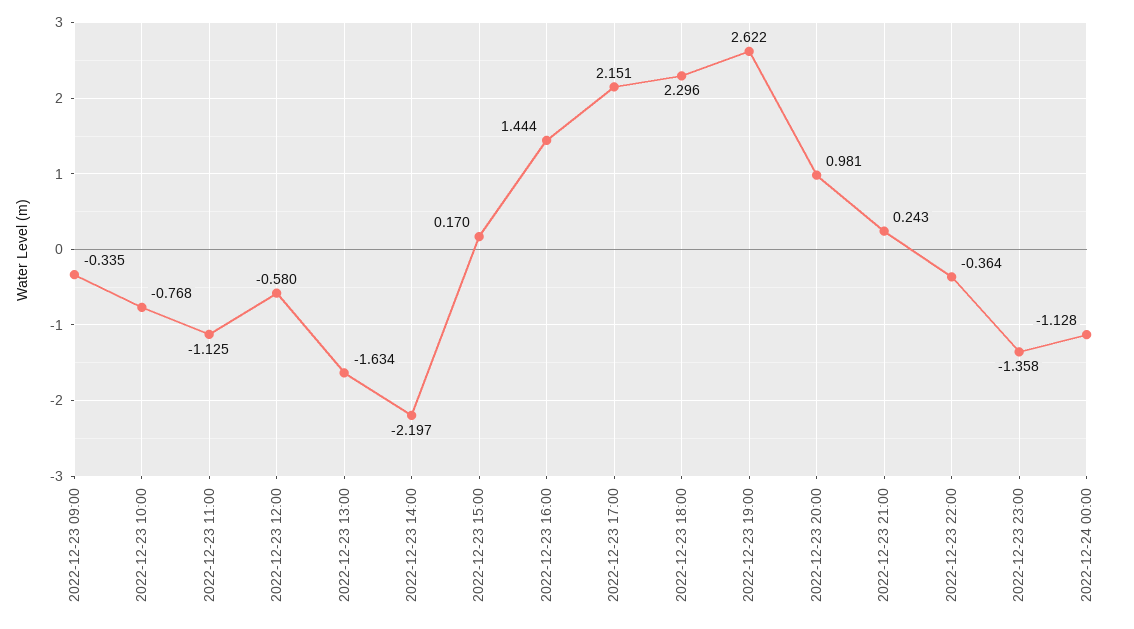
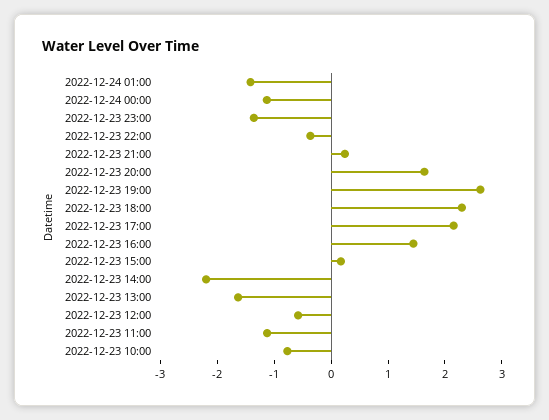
2022-12-23 09:00: -0.335 -> none
2022-12-23 20:00: 0.981 -> 1.6
2022-12-24 01:00: none -> -1.4

